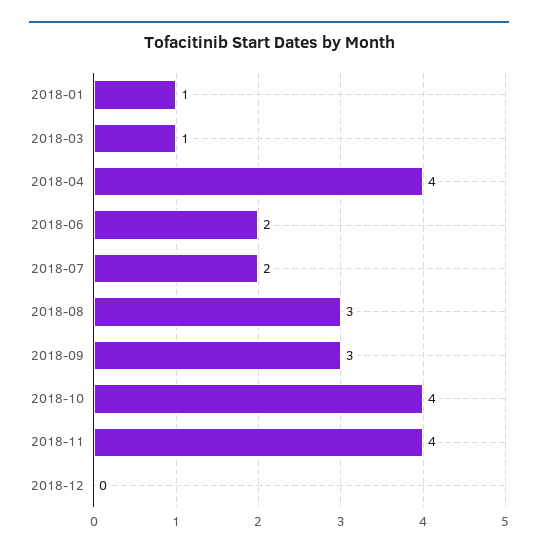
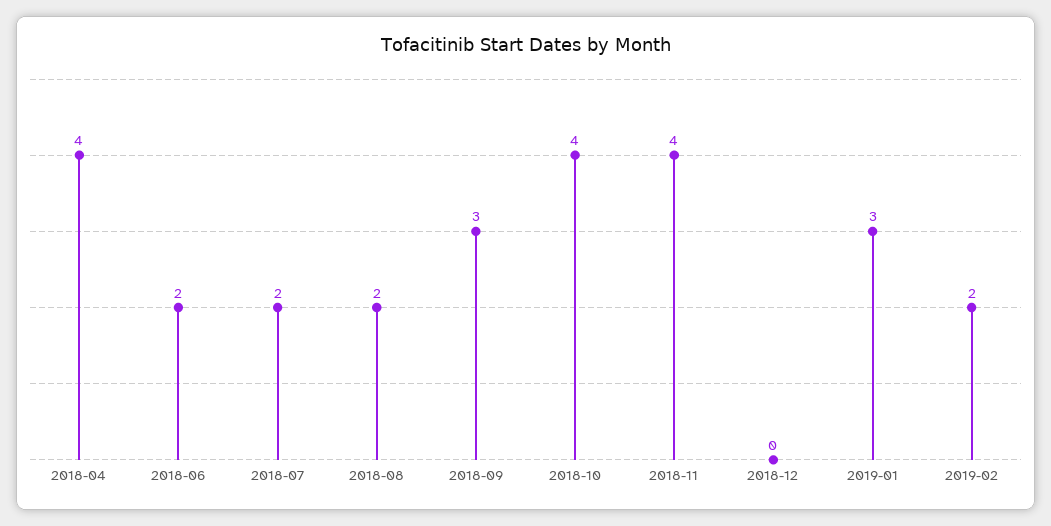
2018-01: 1 -> none
2018-03: 1 -> none
2018-08: 3 -> 2
2019-01: none -> 3
2019-02: none -> 2

